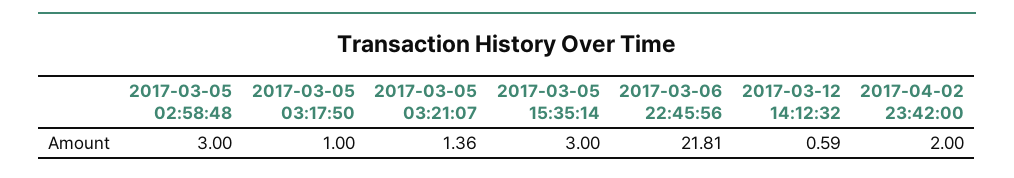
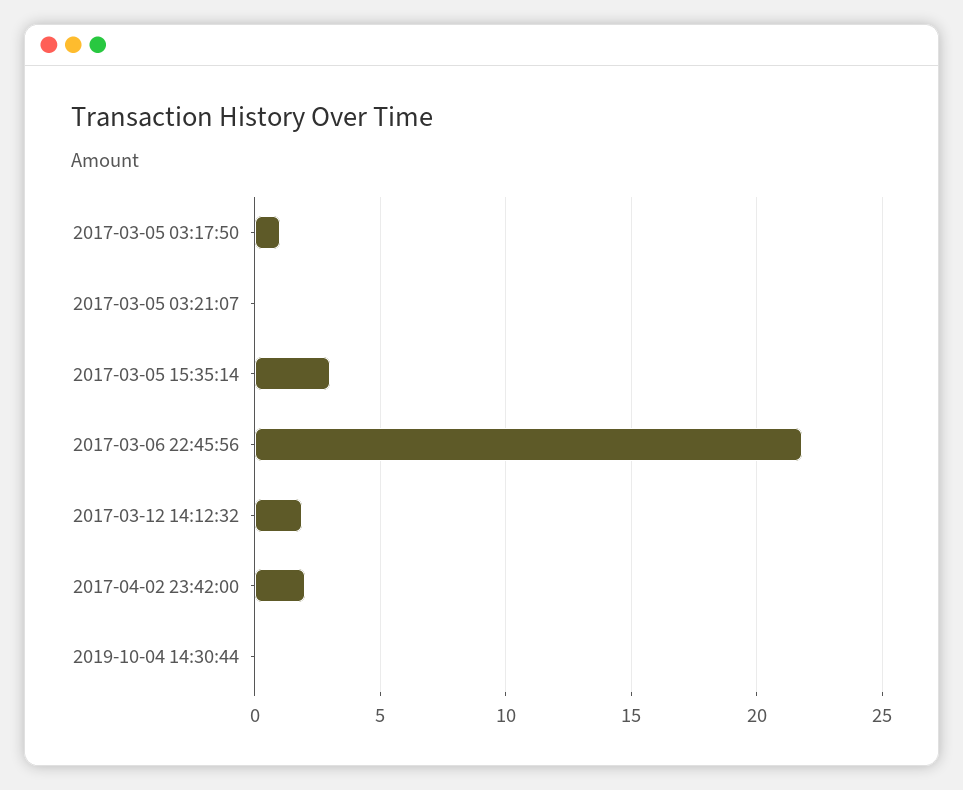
2017-03-05 02:58:48: 3 -> none
2017-03-05 03:21:07: 1.36 -> 0
2017-03-12 14:12:32: 0.59 -> 2
2019-10-04 14:30:44: none -> 0

